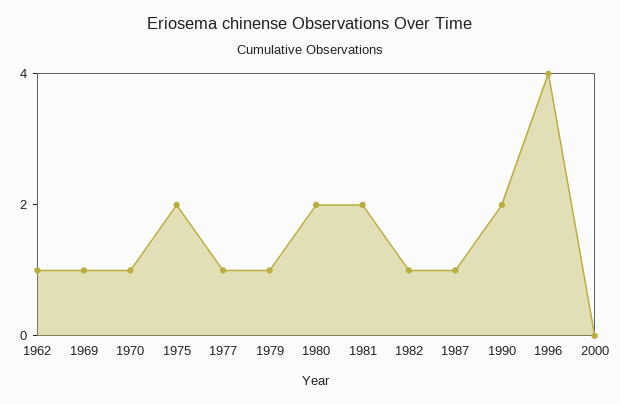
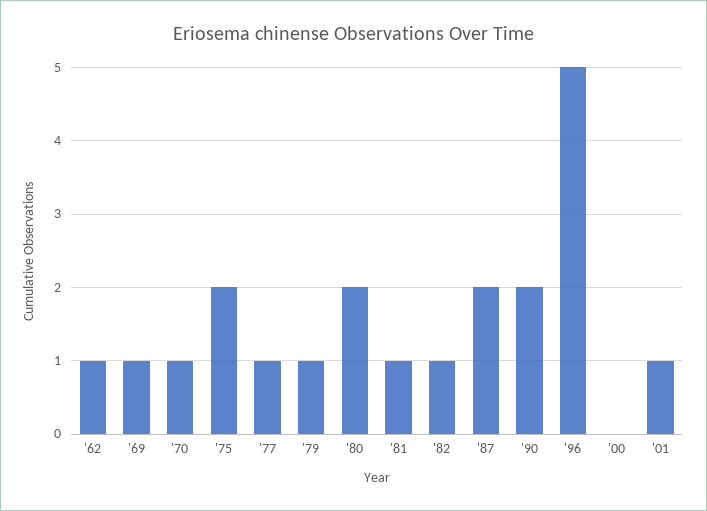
1981: 2 -> 1
1987: 1 -> 2
1996: 4 -> 5
'01: none -> 1

